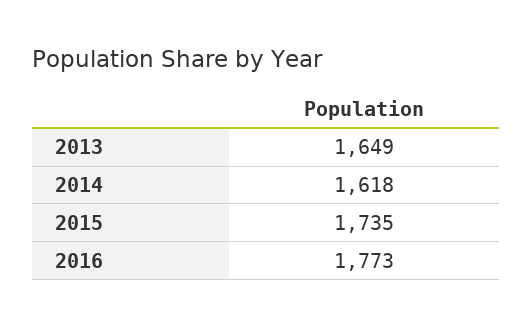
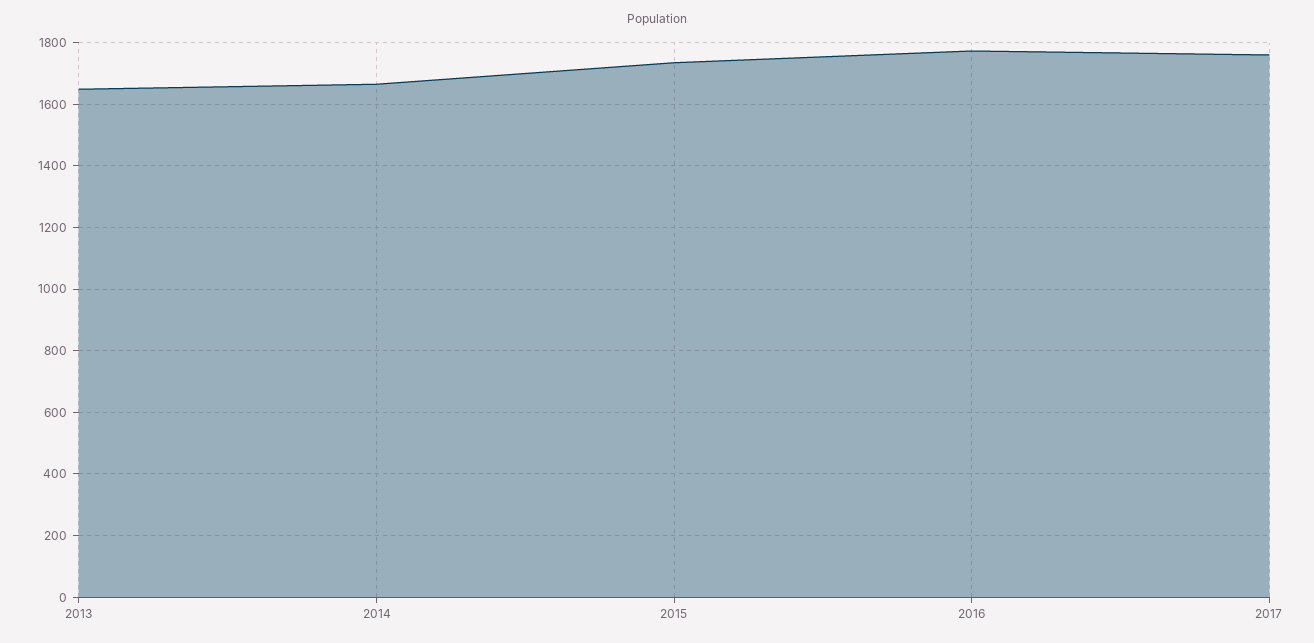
2014: 1618 -> 1660
2017: none -> 1760

